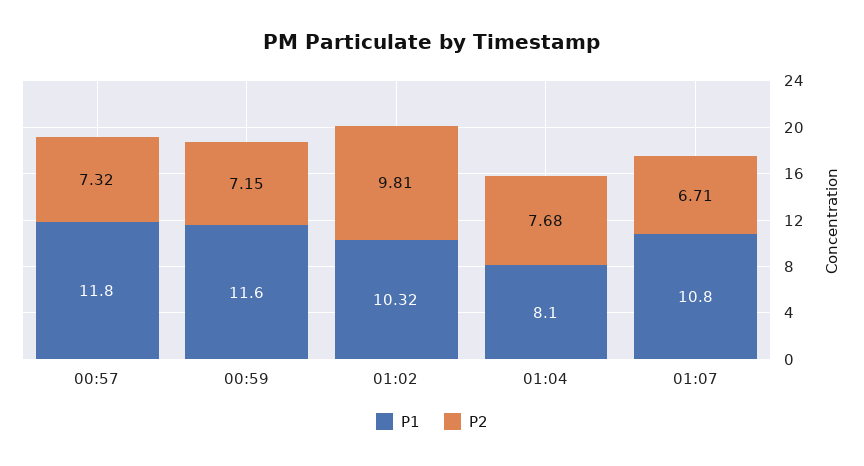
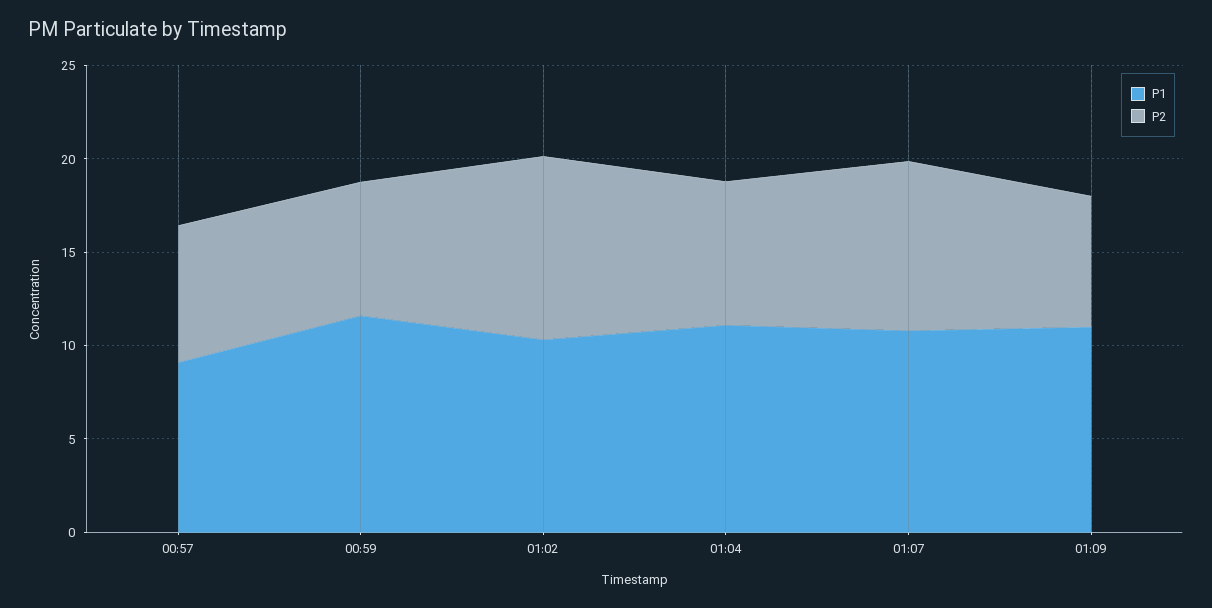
P1, 00:57: 11.8 -> 9
P1, 01:04: 8.1 -> 11
P2, 01:07: 6.71 -> 9
P1, 01:09: none -> 11
P2, 01:09: none -> 7

